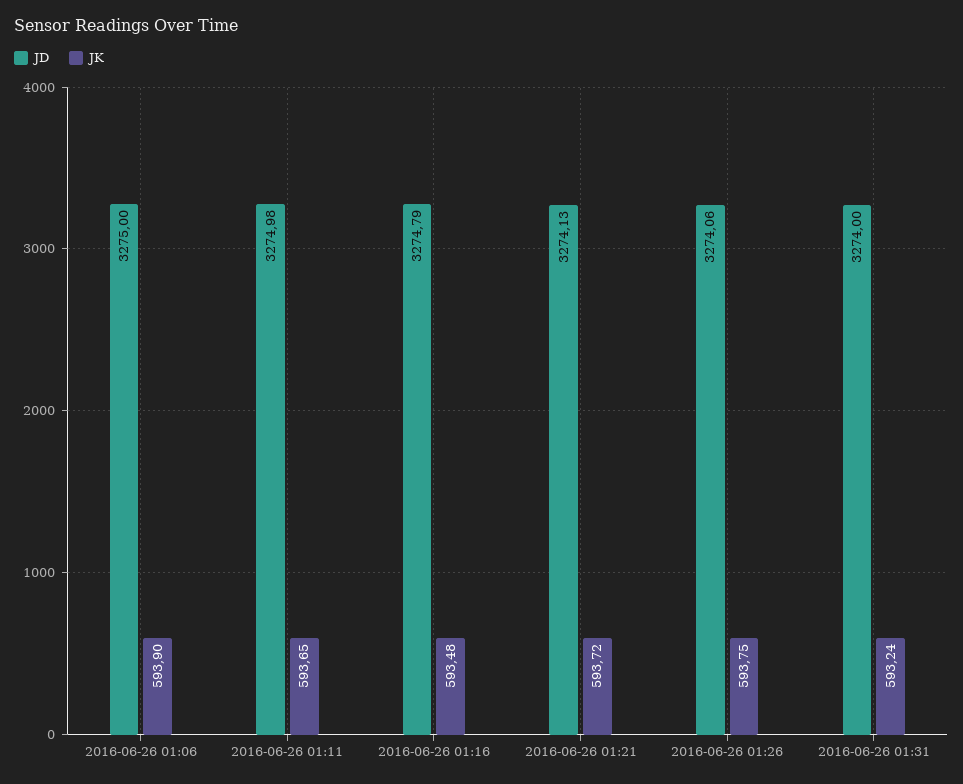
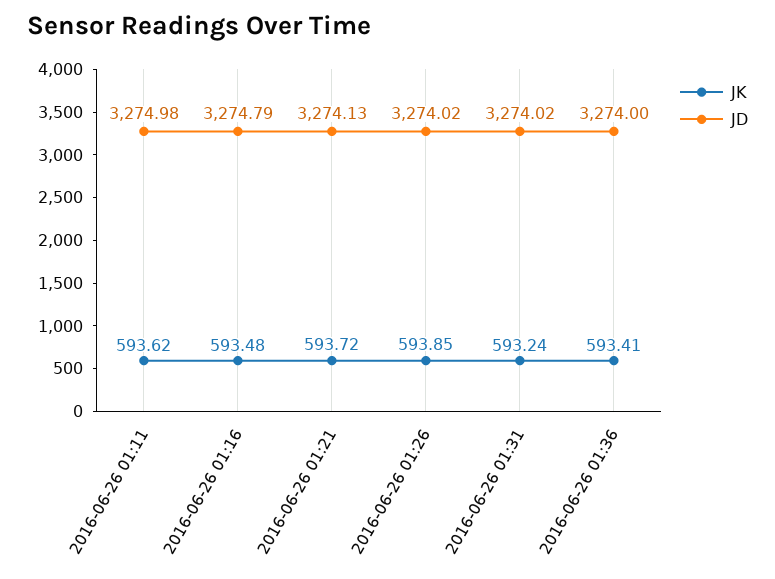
JD, 2016-06-26 01:06: 3275 -> none
JK, 2016-06-26 01:06: 593.9 -> none
JK, 2016-06-26 01:11: 593.65 -> 593.62
JD, 2016-06-26 01:26: 3274.06 -> 3274.02
JK, 2016-06-26 01:26: 593.75 -> 593.85
JD, 2016-06-26 01:31: 3274 -> 3274.02
JK, 2016-06-26 01:36: none -> 593.41
JD, 2016-06-26 01:36: none -> 3274

